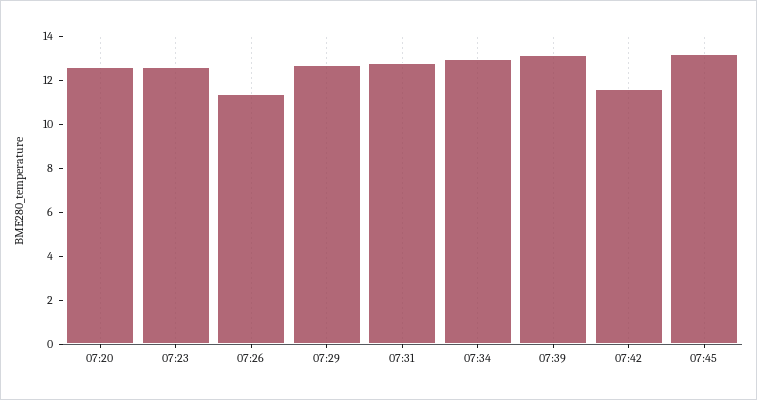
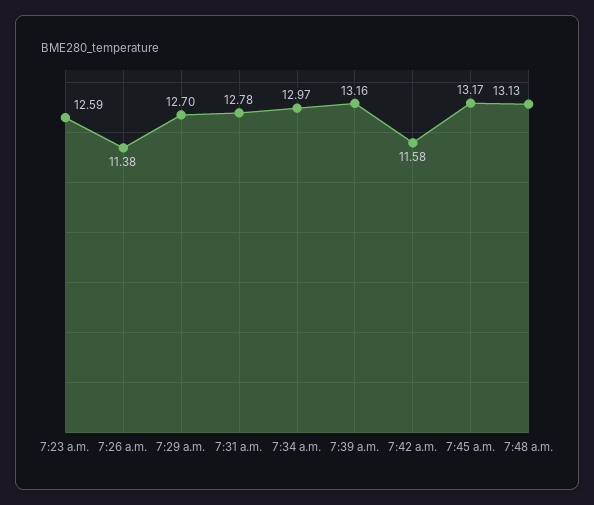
07:20: 12.5 -> none
7:48 a.m.: none -> 13.13

